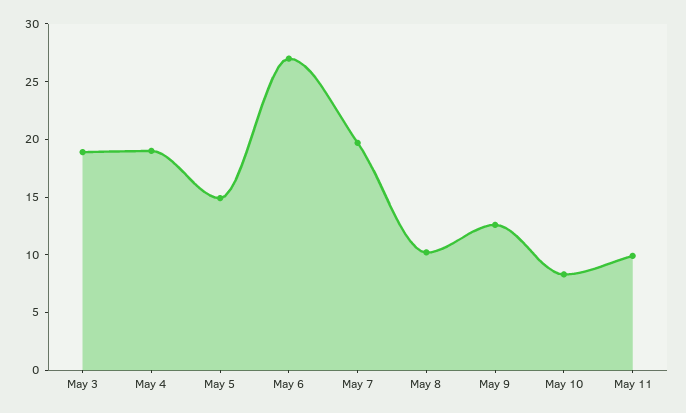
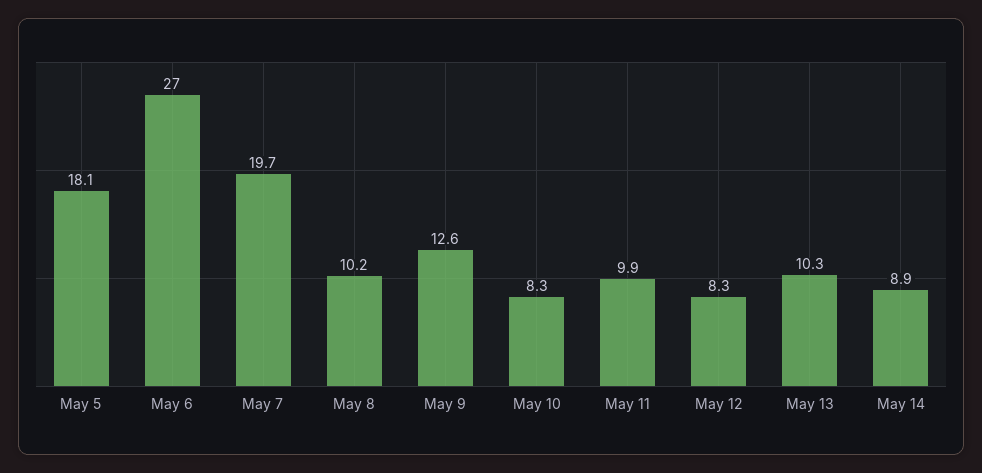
May 3: 19 -> none
May 4: 19 -> none
May 5: 15 -> 18.1
May 12: none -> 8.3
May 13: none -> 10.3
May 14: none -> 8.9

